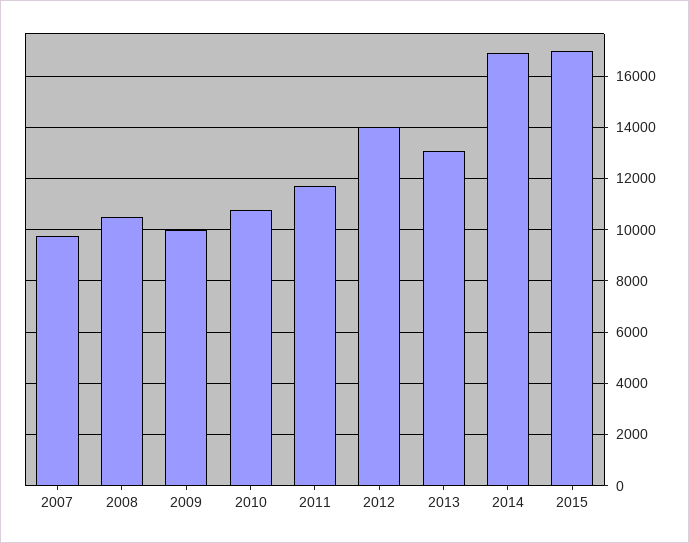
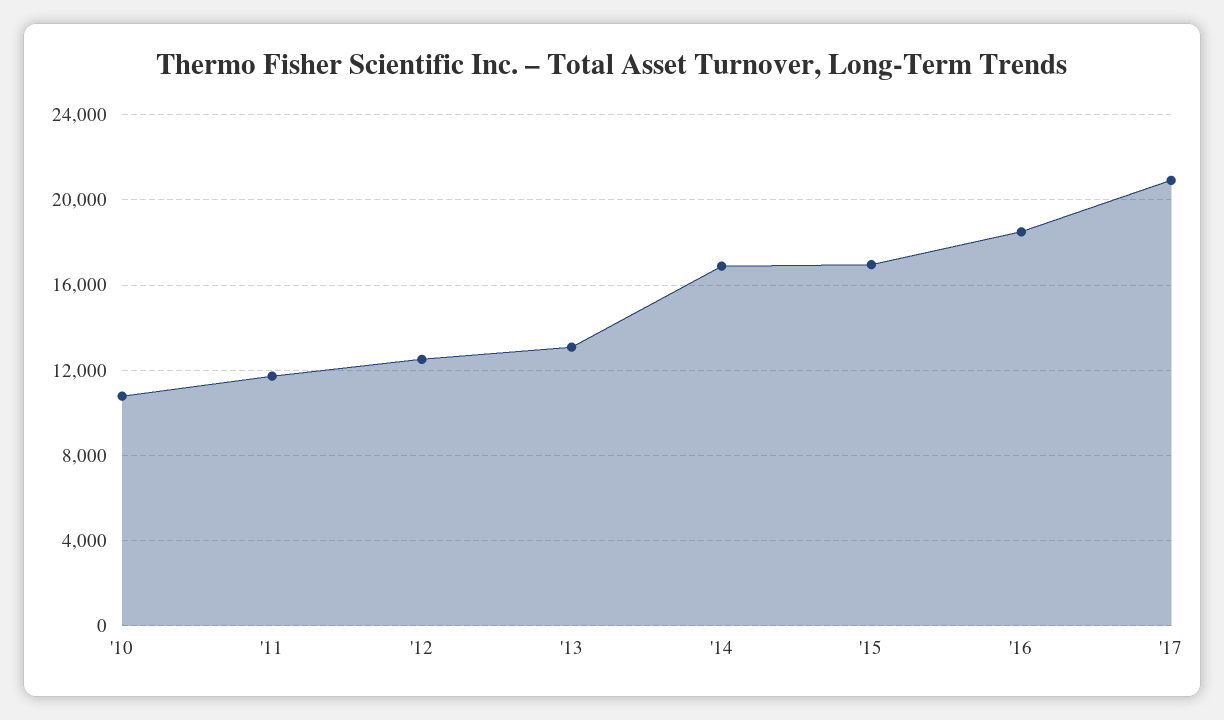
2007: 9750 -> none
2008: 10500 -> none
2009: 10000 -> none
2012: 14000 -> 12500
'16: none -> 18500
'17: none -> 21000

